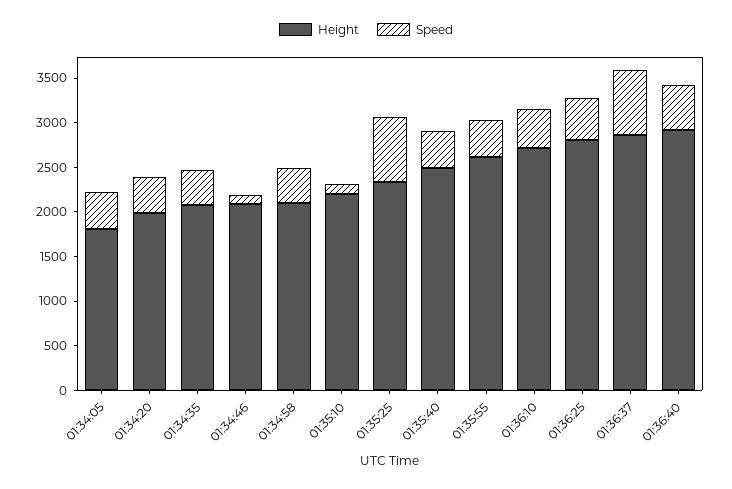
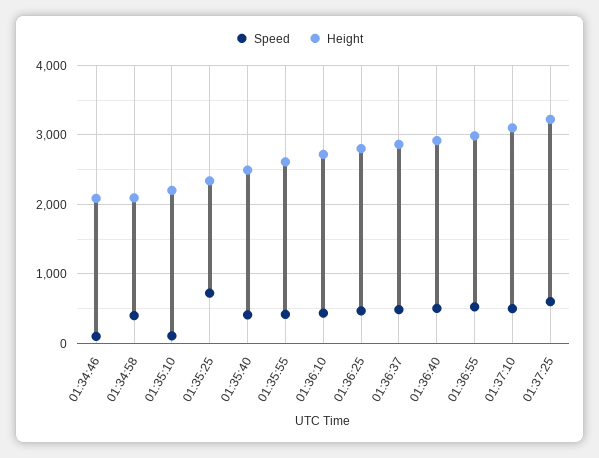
Height, 01:34:05: 1800 -> none
Speed, 01:34:05: 400 -> none
Height, 01:34:20: 2000 -> none
Speed, 01:34:20: 400 -> none
Height, 01:34:35: 2100 -> none
Speed, 01:34:35: 400 -> none
Speed, 01:36:37: 700 -> 500
Speed, 01:36:55: none -> 500
Height, 01:36:55: none -> 3000
Speed, 01:37:10: none -> 500
Height, 01:37:10: none -> 3100
Speed, 01:37:25: none -> 600
Height, 01:37:25: none -> 3200

